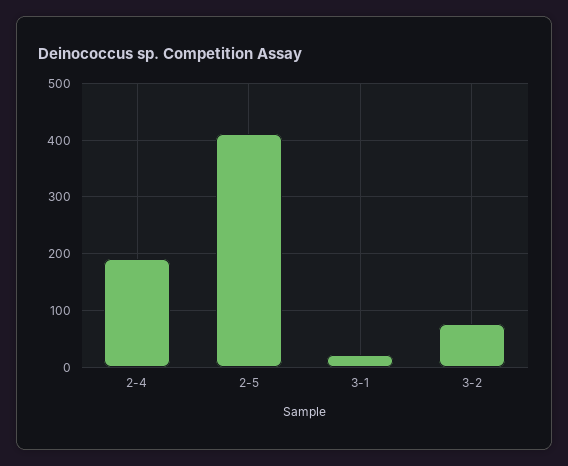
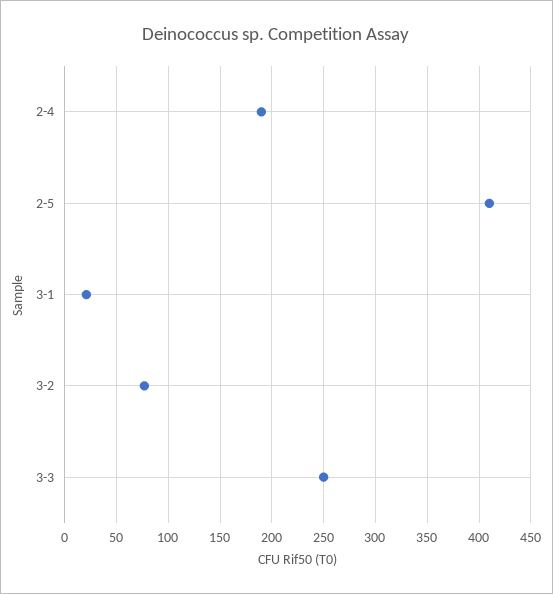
3-3: none -> 250

